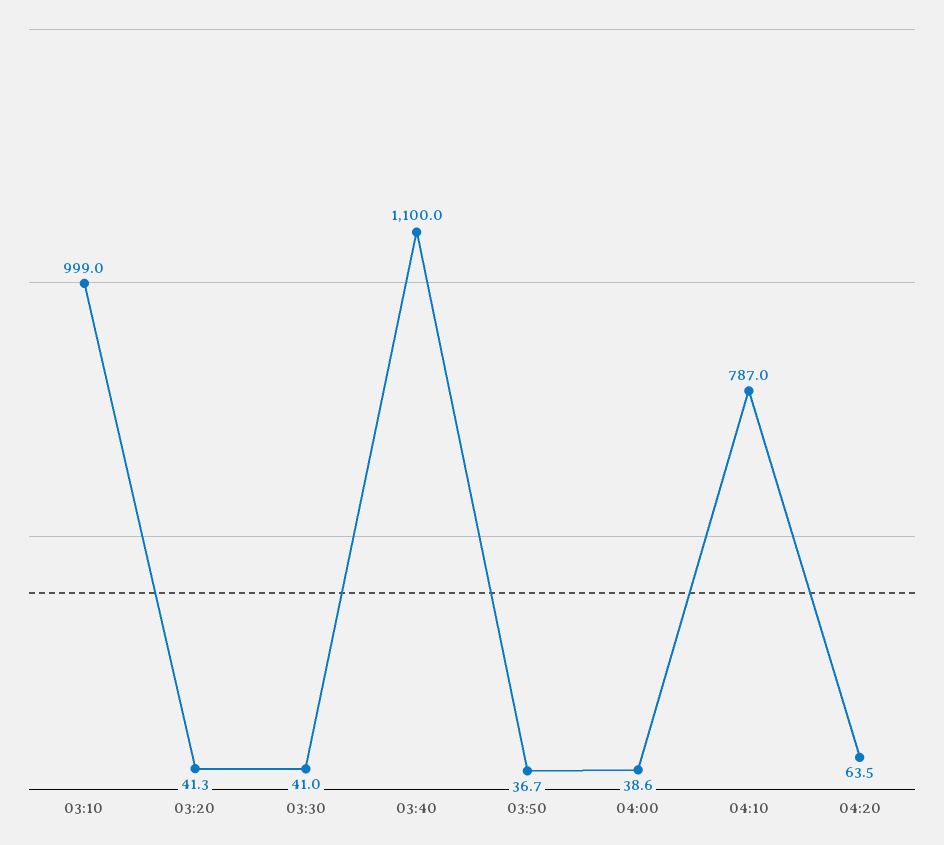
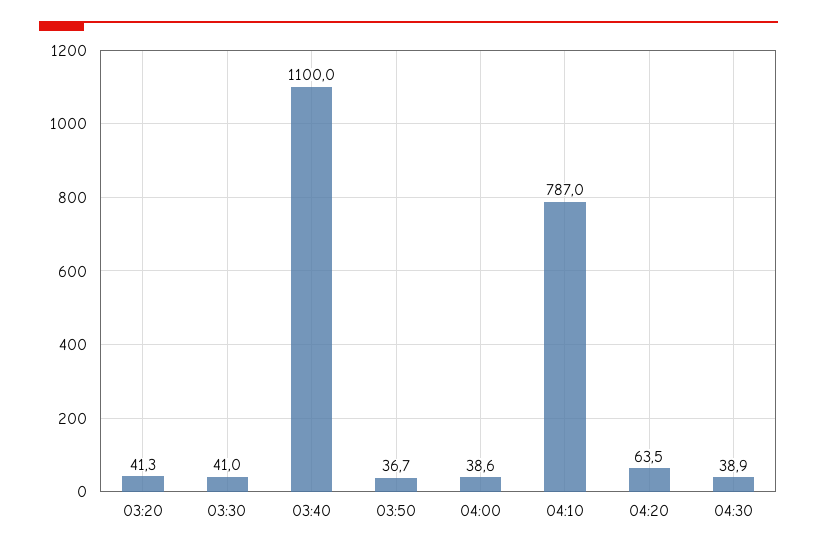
03:10: 999 -> none
04:30: none -> 38.9

